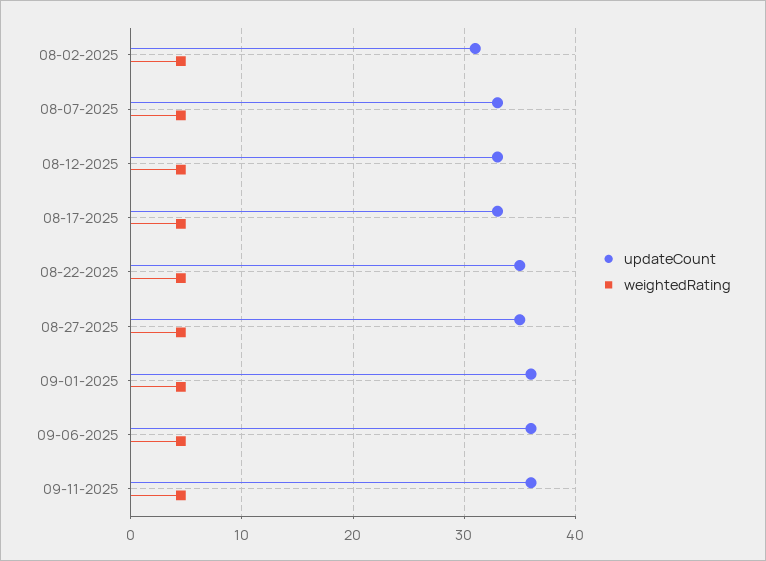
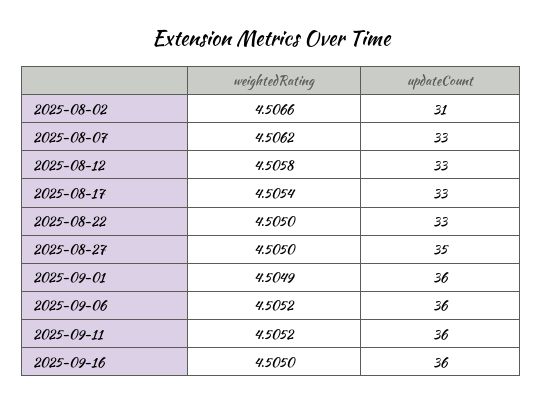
updateCount, 08-22-2025: 35 -> 33
weightedRating, 2025-09-16: none -> 4.505
updateCount, 2025-09-16: none -> 36

